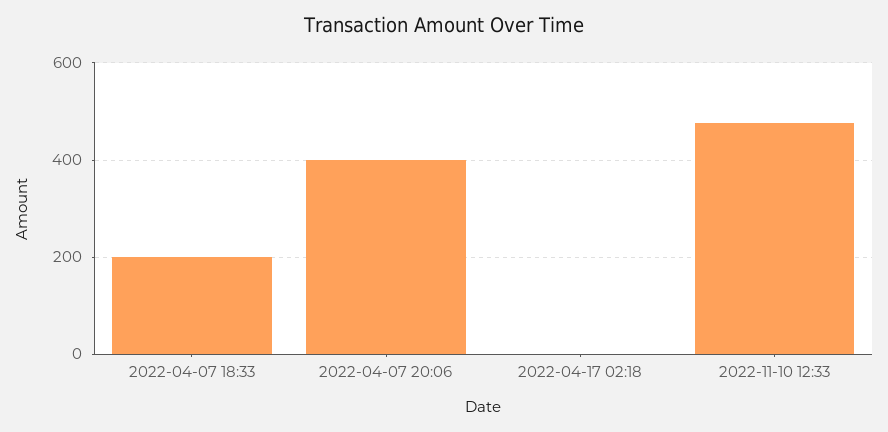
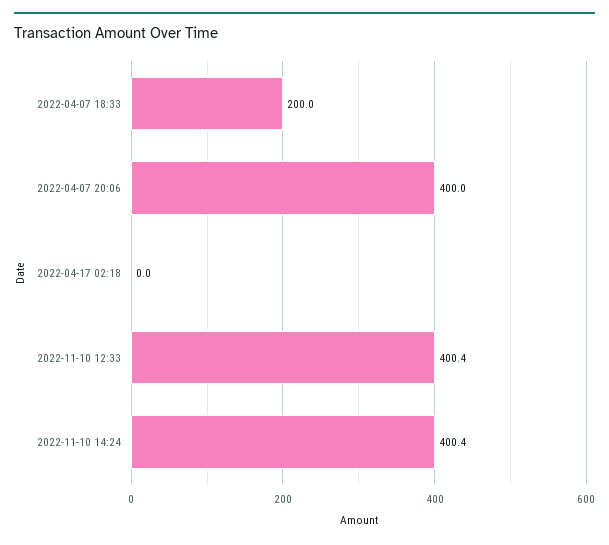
2022-11-10 12:33: 480 -> 400.4
2022-11-10 14:24: none -> 400.4

